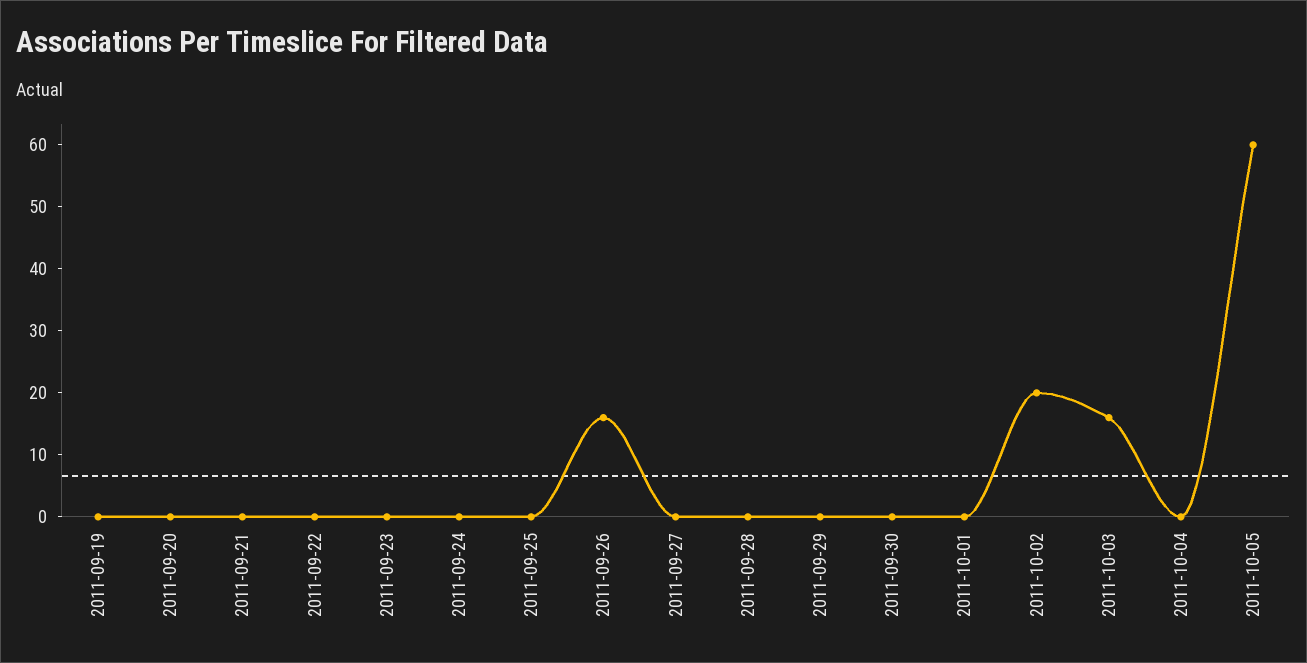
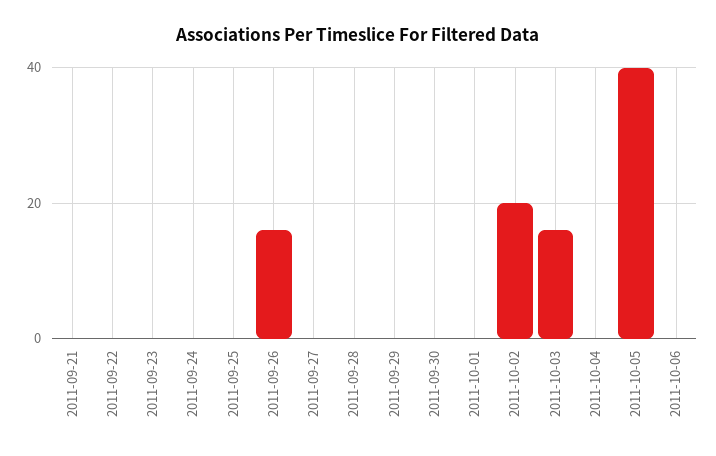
2011-09-19: 0 -> none
2011-09-20: 0 -> none
2011-10-05: 60 -> 40
2011-10-06: none -> 0

